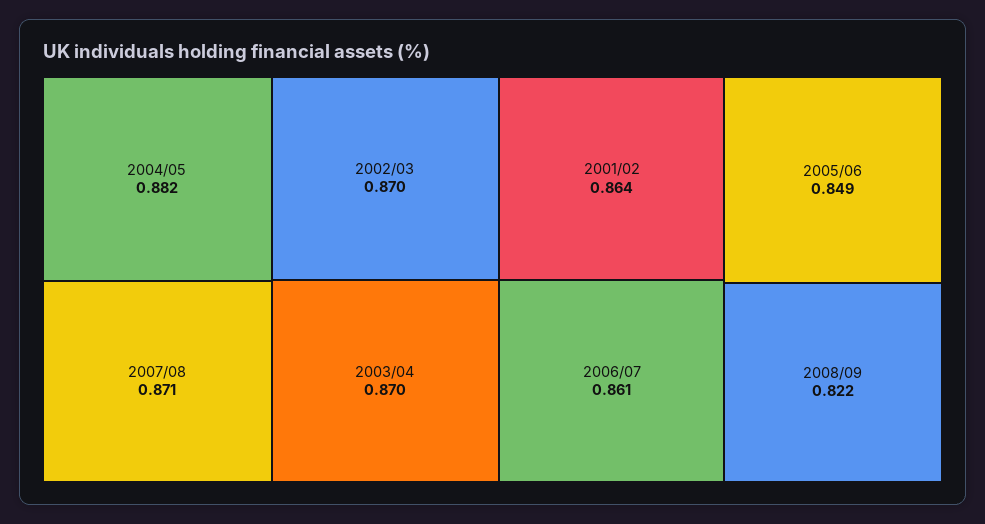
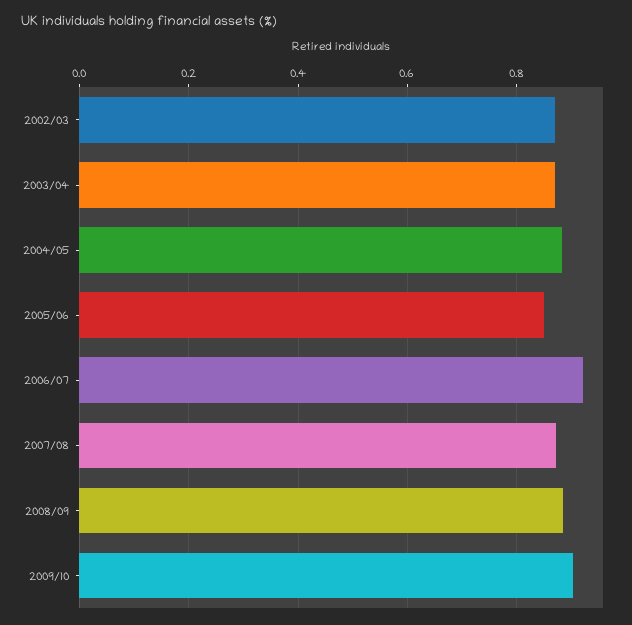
2001/02: 0.864 -> none
2006/07: 0.861 -> 0.92
2008/09: 0.822 -> 0.88
2009/10: none -> 0.9

